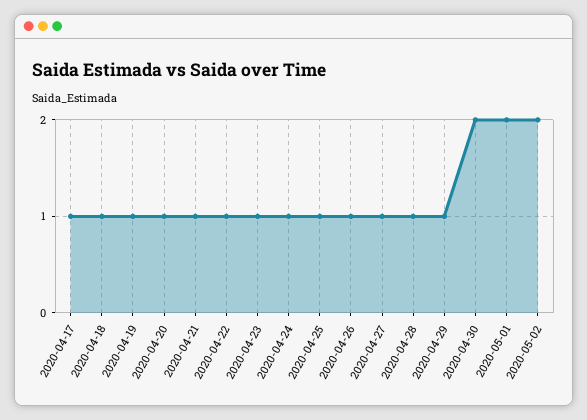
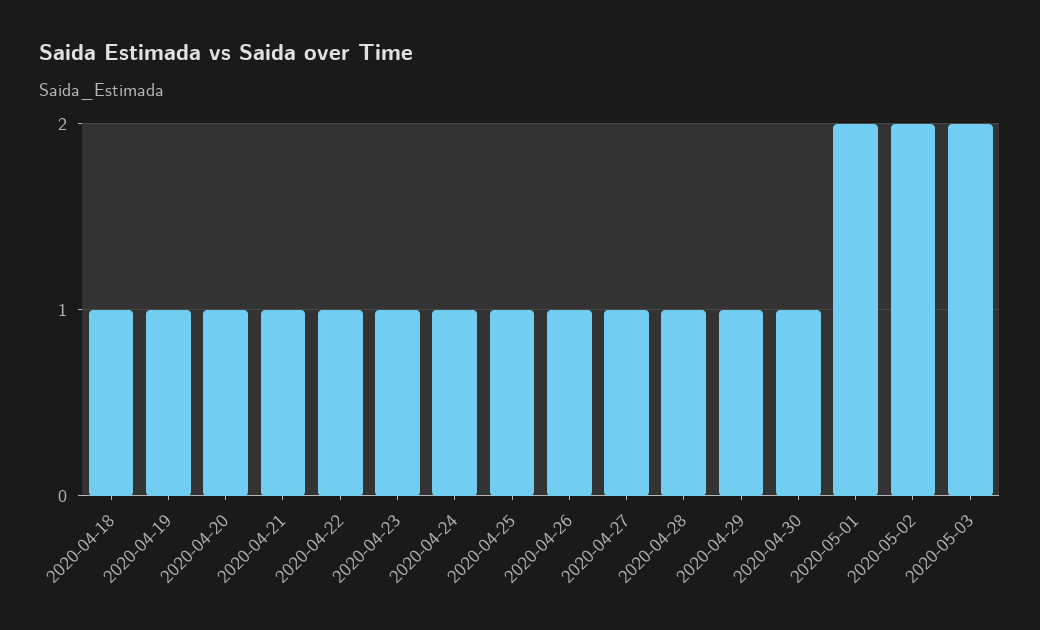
2020-04-17: 1 -> none
2020-04-30: 2 -> 1
2020-05-03: none -> 2

